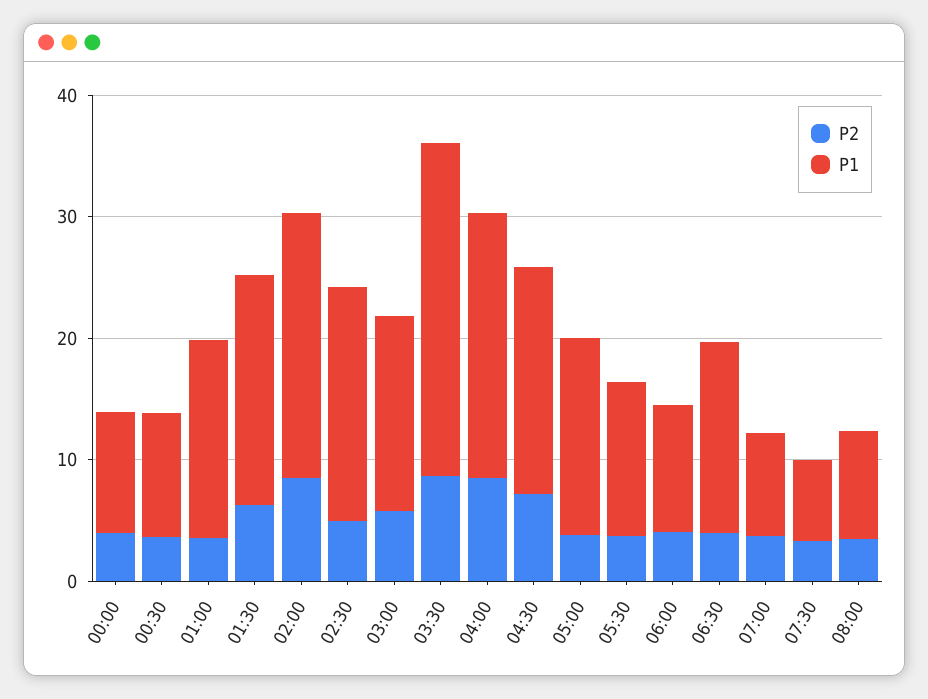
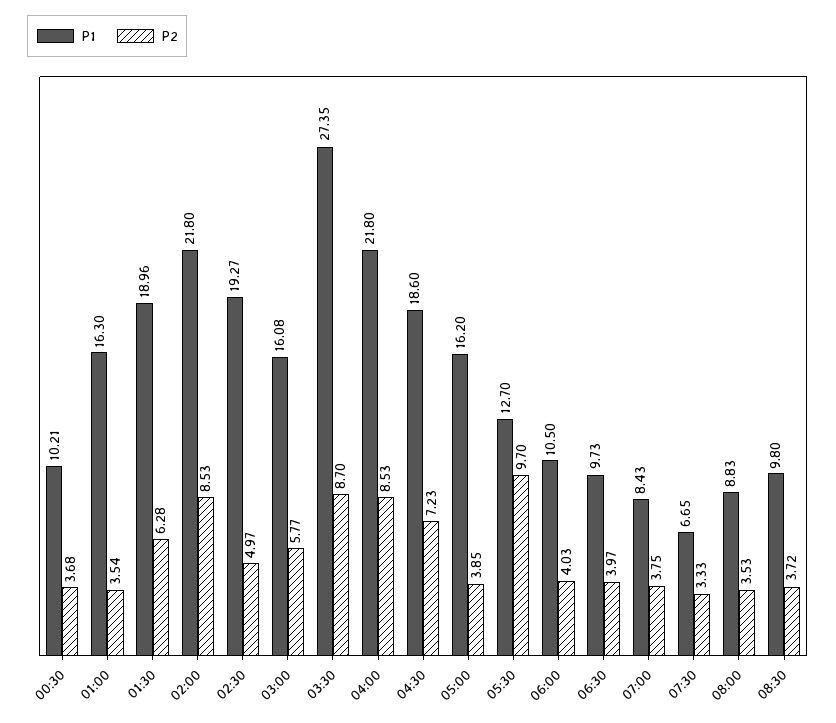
P2, 00:00: 4 -> none
P1, 00:00: 10 -> none
P2, 05:30: 4 -> 9.7
P1, 06:30: 16 -> 9.73
P1, 08:30: none -> 9.8
P2, 08:30: none -> 3.72

